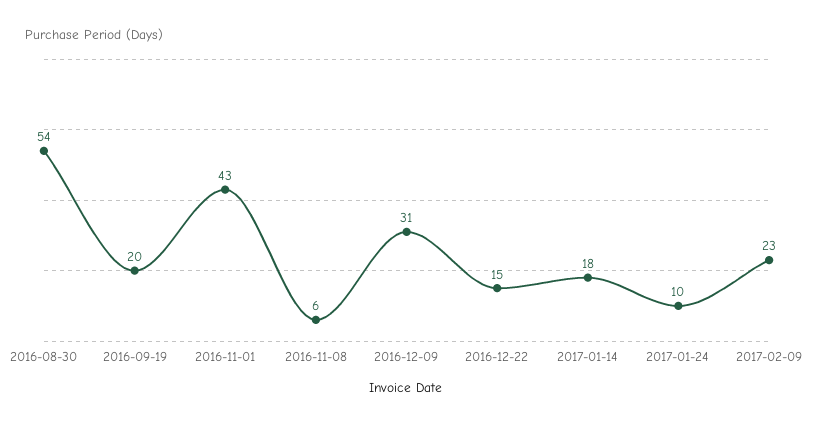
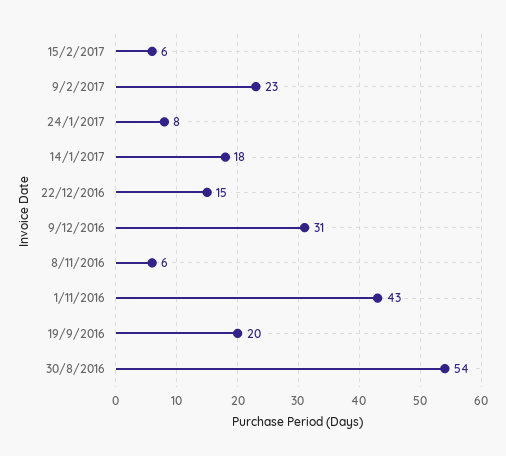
2017-01-24: 10 -> 8
15/2/2017: none -> 6

